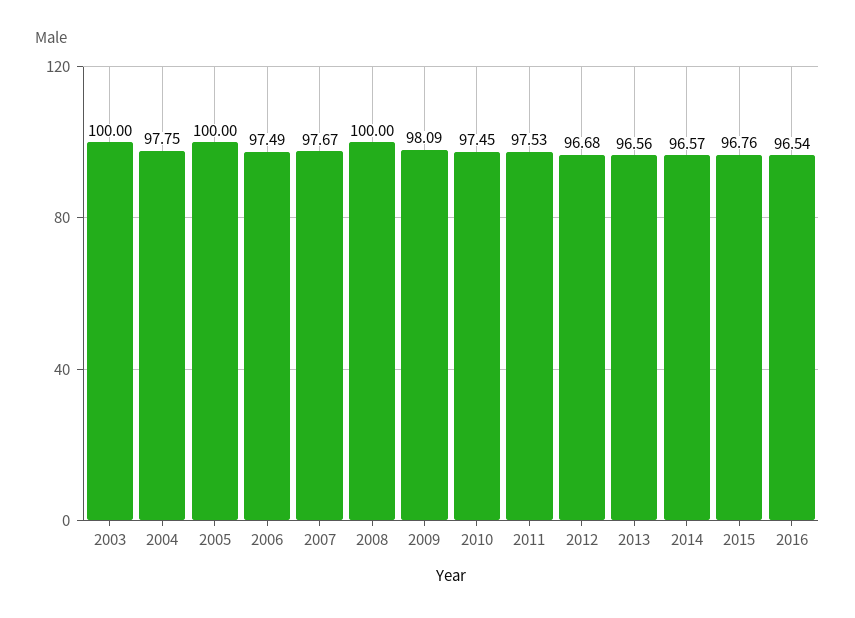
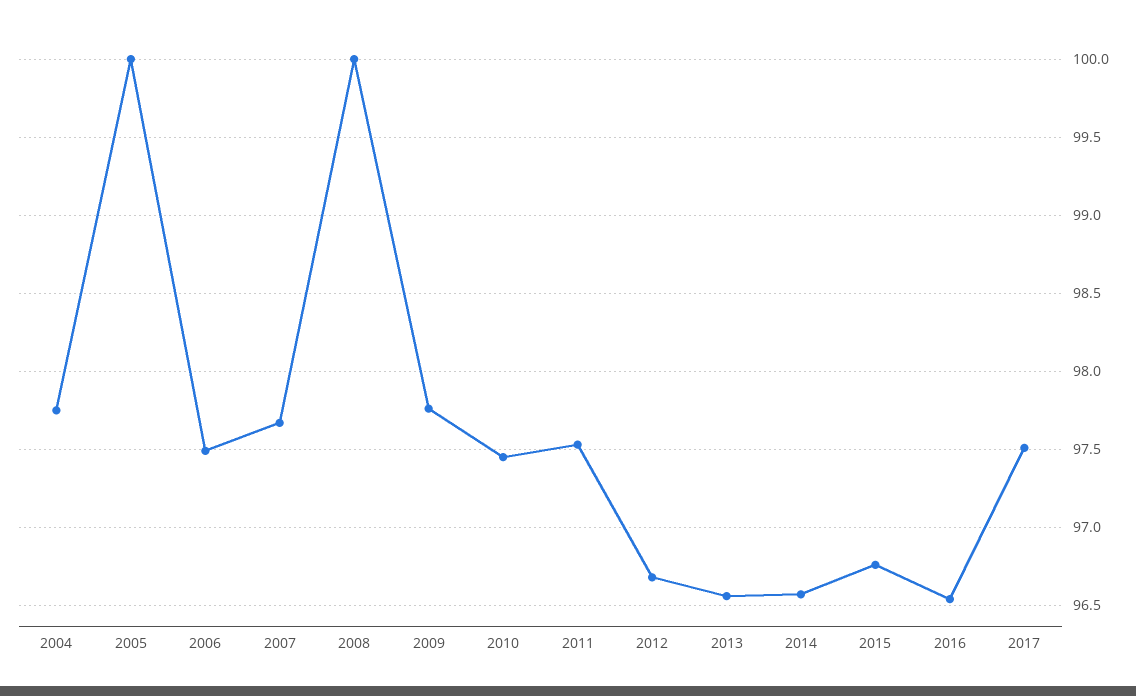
2003: 100 -> none
2009: 98.09 -> 97.75
2017: none -> 97.5

